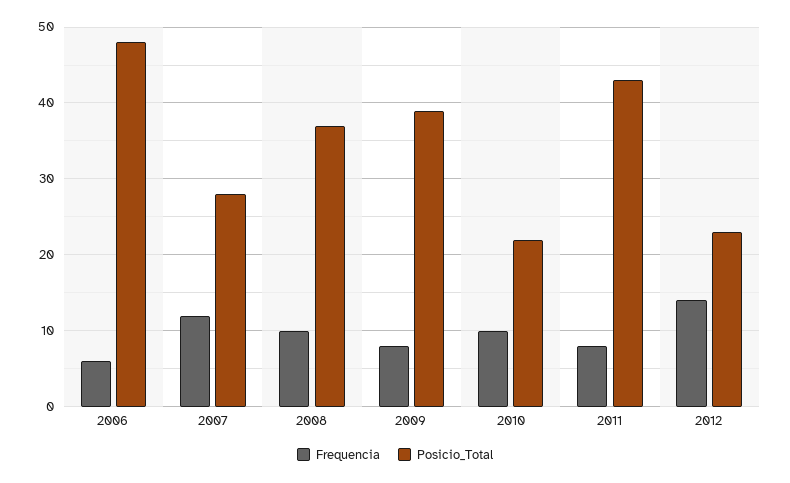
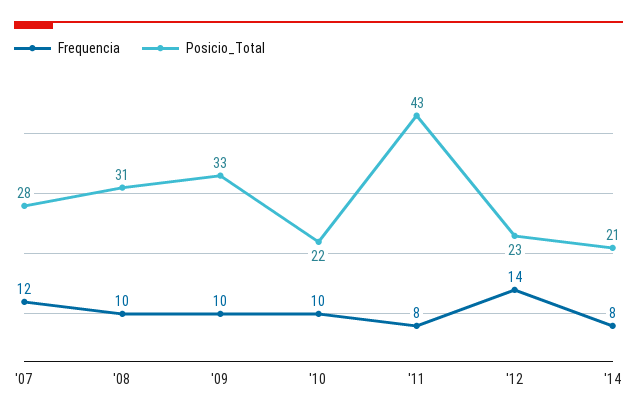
Frequencia, 2006: 6 -> none
Posicio_Total, 2006: 48 -> none
Posicio_Total, 2008: 37 -> 31
Frequencia, 2009: 8 -> 10
Posicio_Total, 2009: 39 -> 33
Frequencia, '14: none -> 8
Posicio_Total, '14: none -> 21

